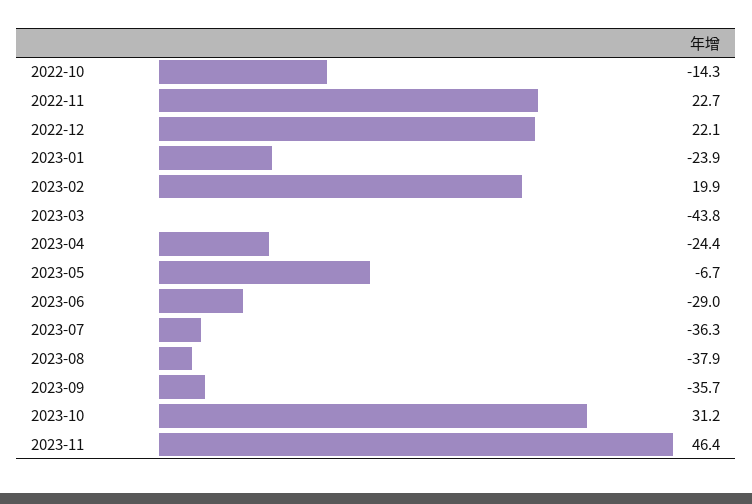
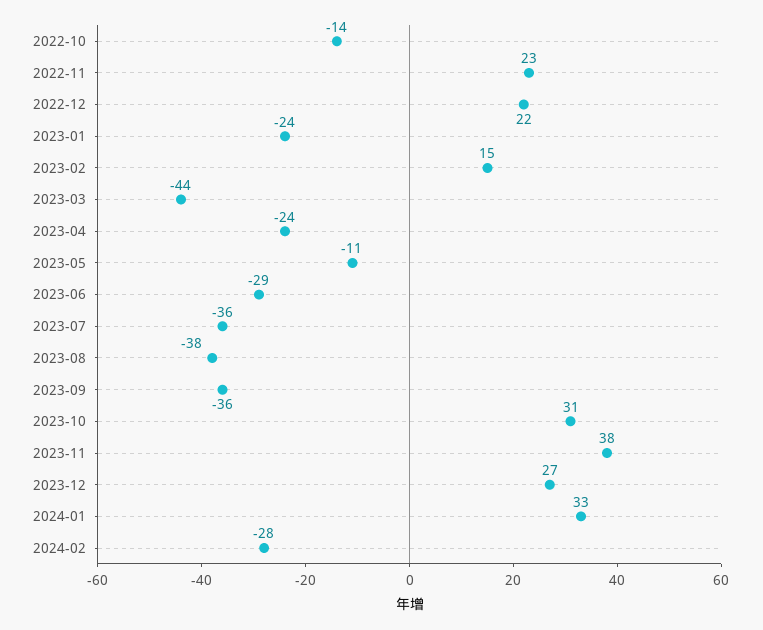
2023-02: 19.9 -> 15
2023-05: -6.7 -> -11
2023-11: 46.4 -> 38
2023-12: none -> 27
2024-01: none -> 33
2024-02: none -> -28

